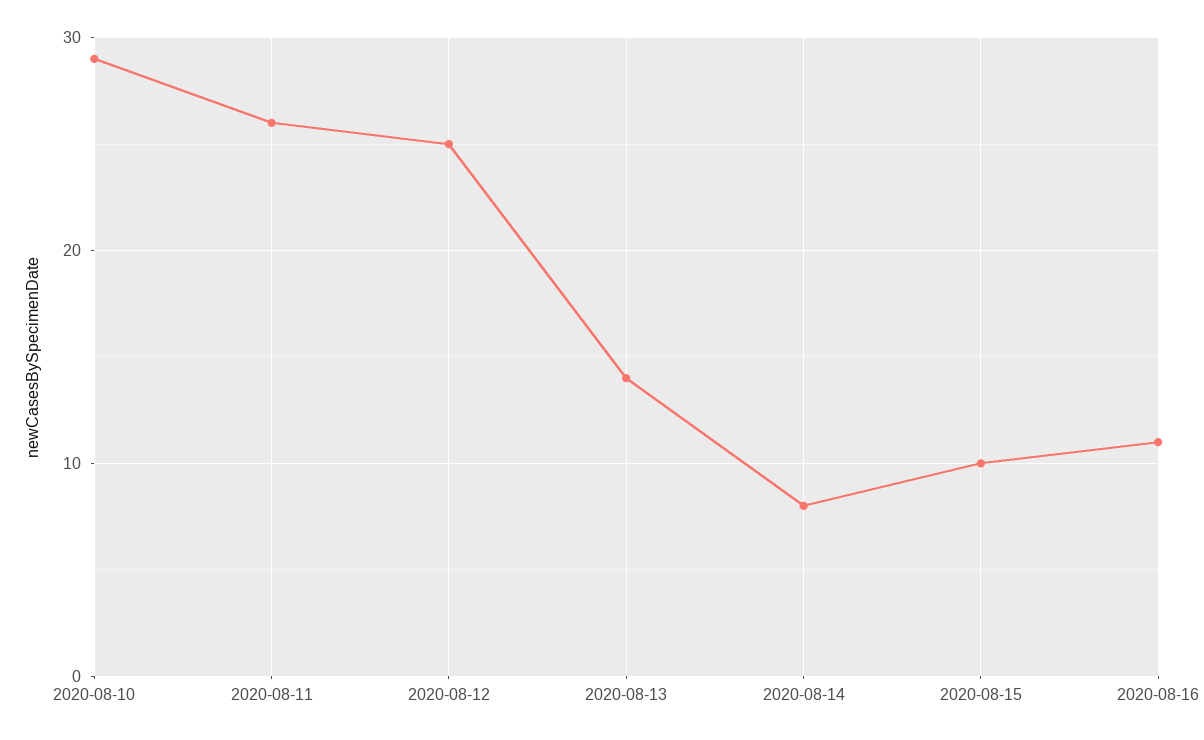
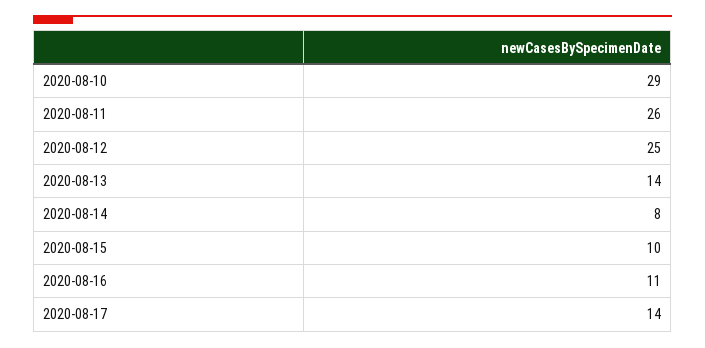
2020-08-17: none -> 14

